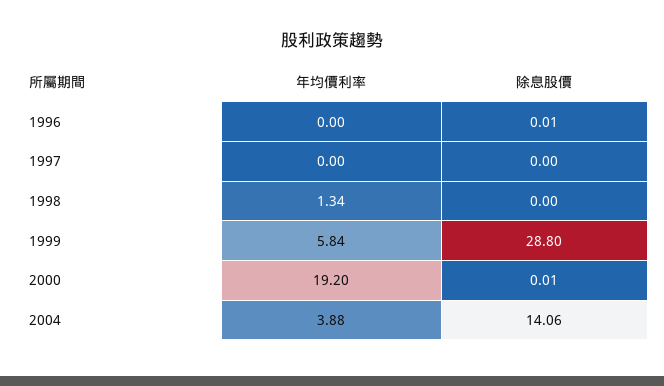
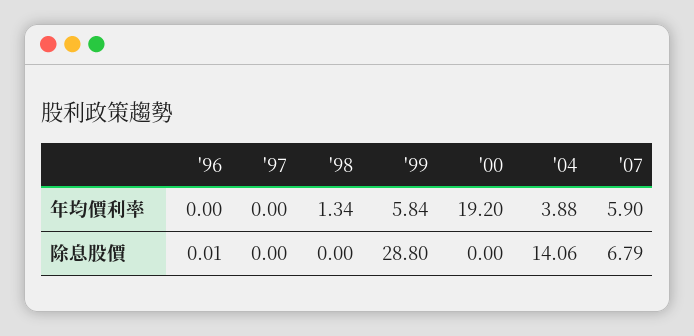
除息股價, 2000: 0.01 -> 0
年均價利率, '07: none -> 5.9
除息股價, '07: none -> 6.79

